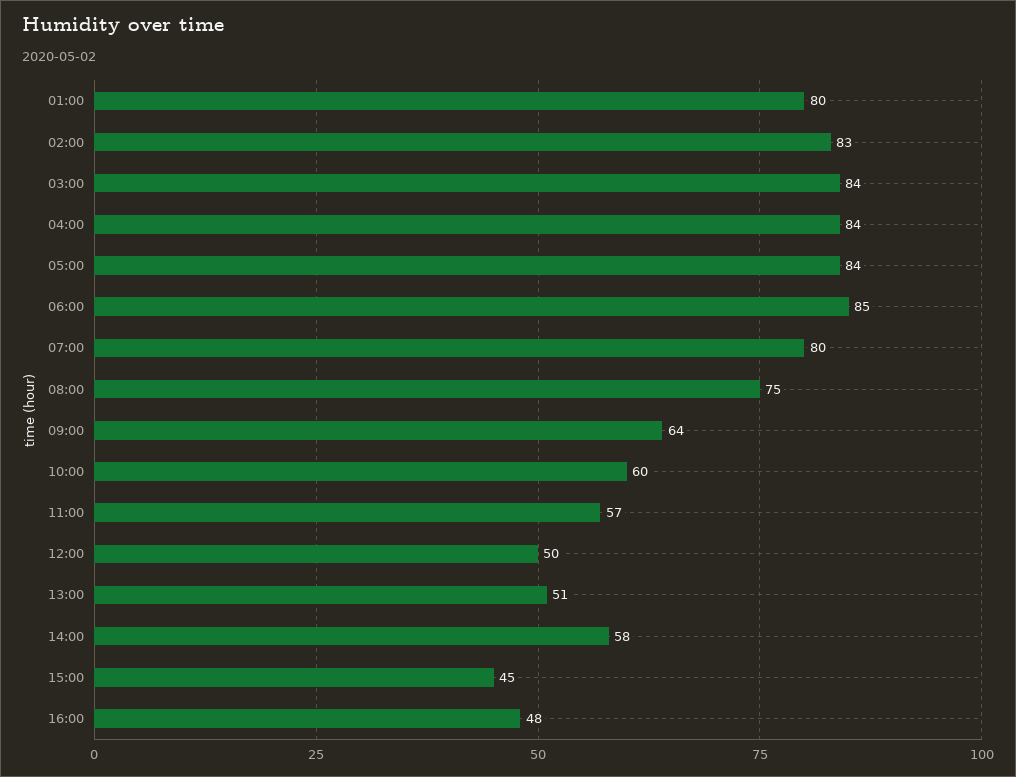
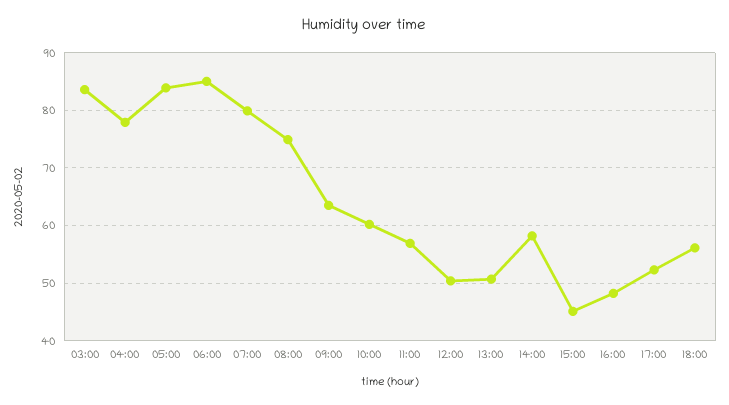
01:00: 80 -> none
02:00: 83 -> none
04:00: 84 -> 78
17:00: none -> 52
18:00: none -> 56

